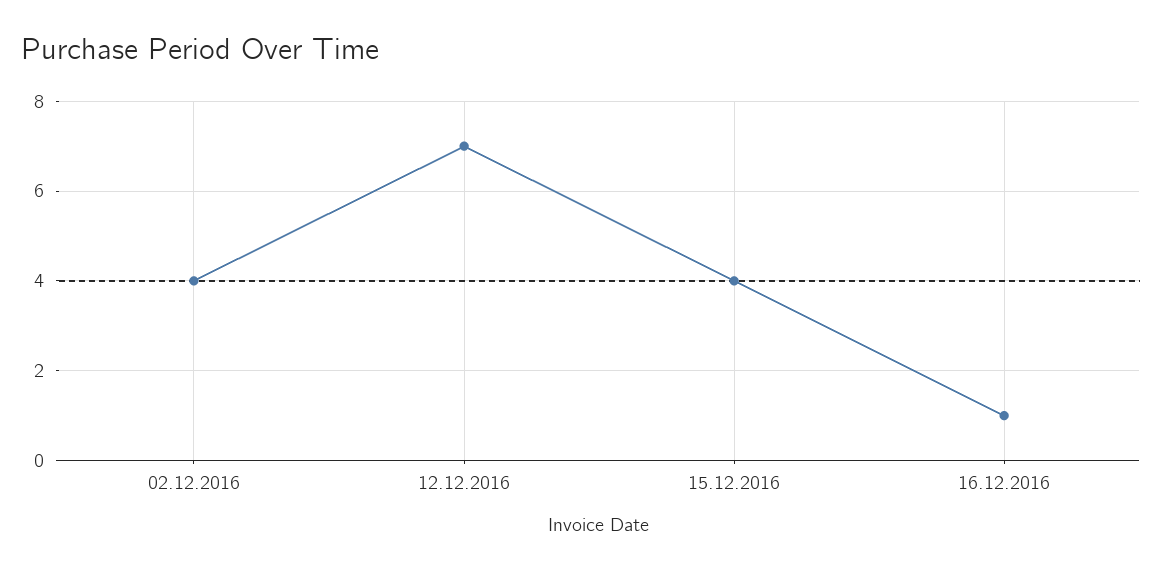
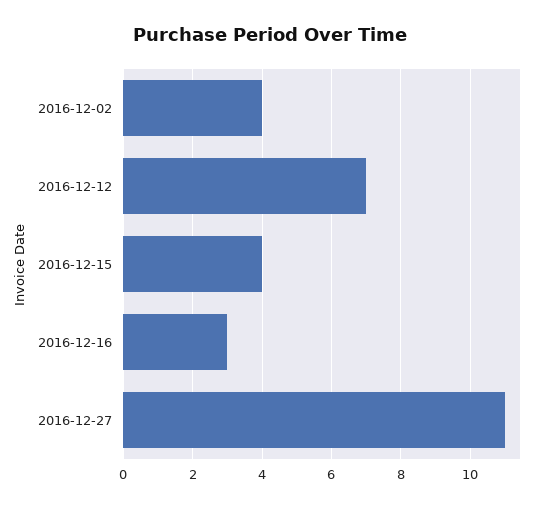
16.12.2016: 1 -> 3
2016-12-27: none -> 11

